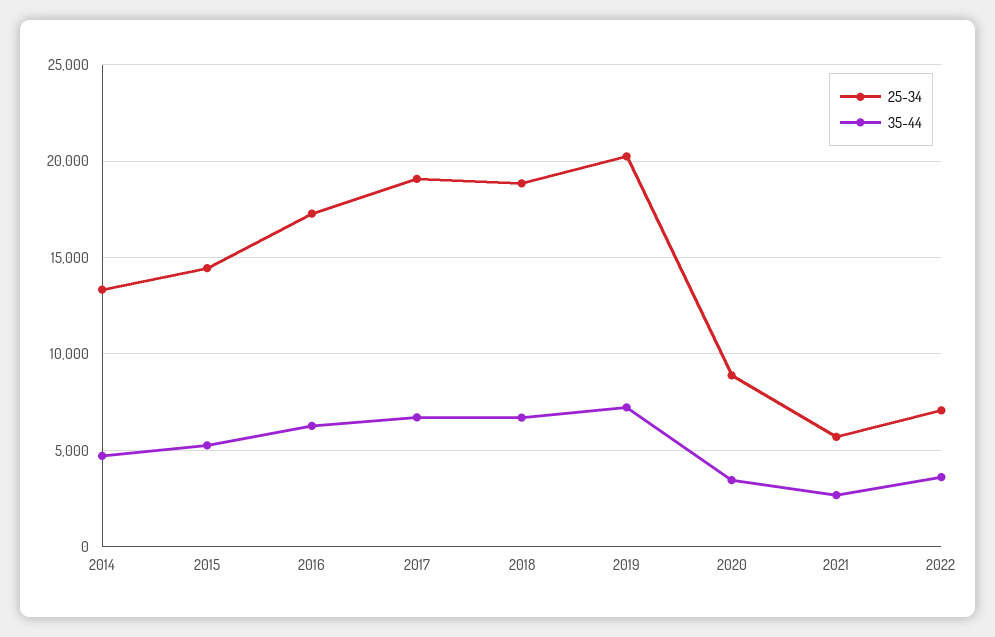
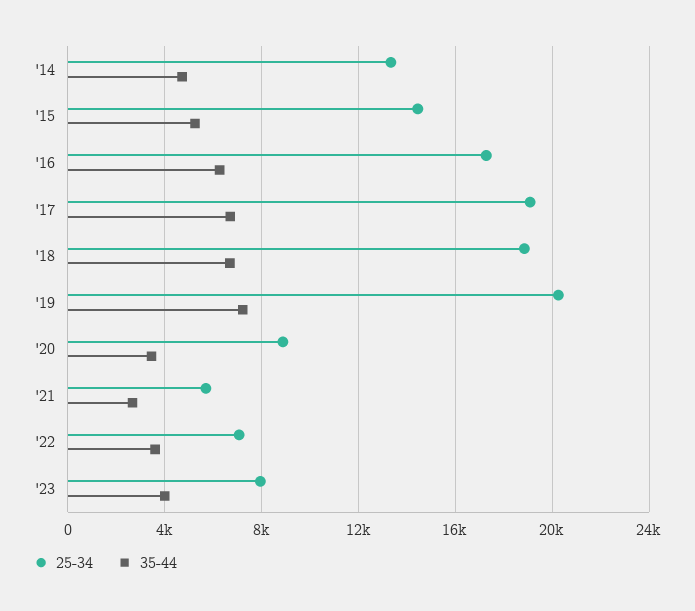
25-34, '23: none -> 8000
35-44, '23: none -> 4000

